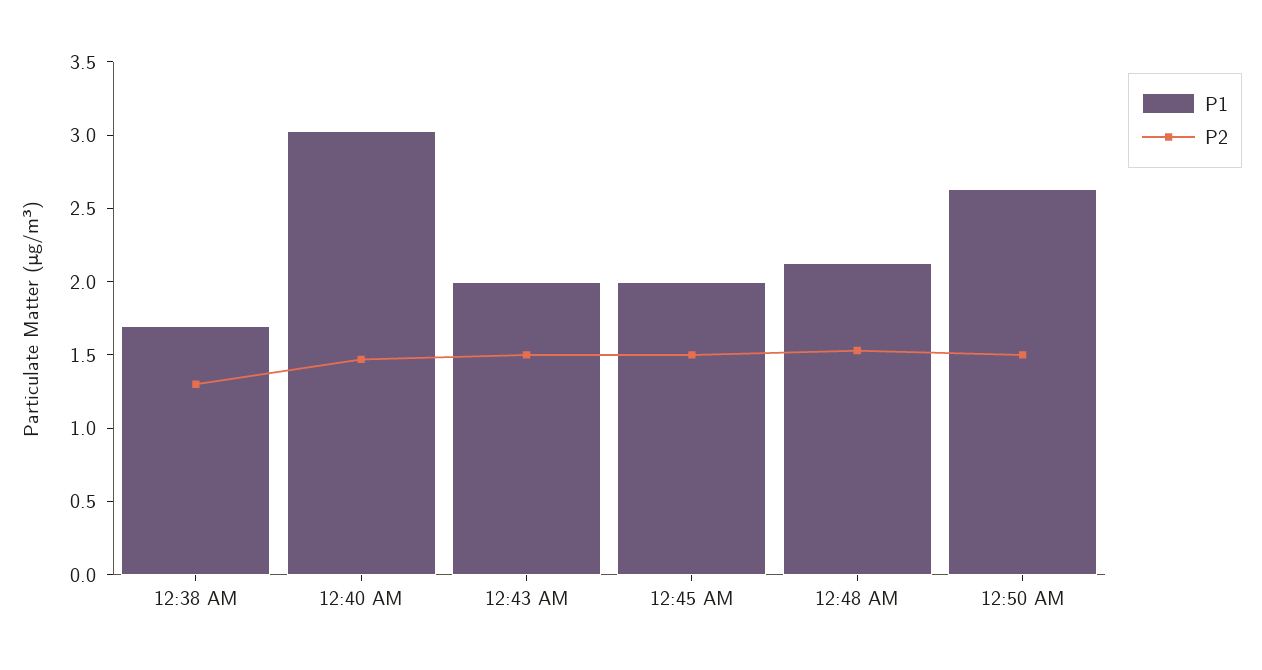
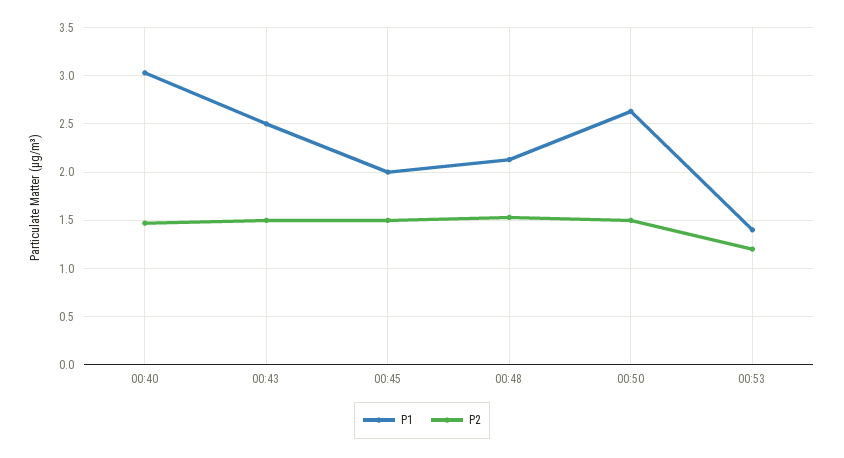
P1, 12:38 AM: 1.7 -> none
P2, 12:38 AM: 1.3 -> none
P1, 12:43 AM: 2 -> 2.5
P1, 00:53: none -> 1.4
P2, 00:53: none -> 1.2

